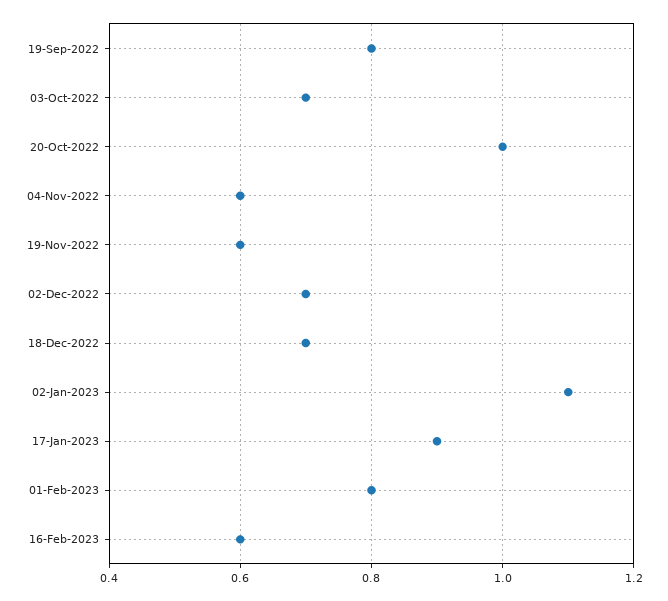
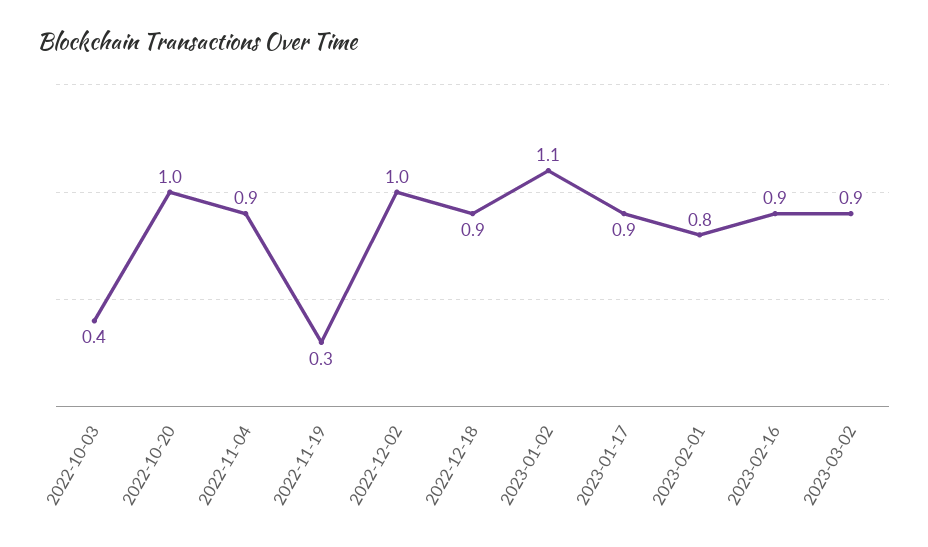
19-Sep-2022: 0.8 -> none
03-Oct-2022: 0.7 -> 0.4
04-Nov-2022: 0.6 -> 0.9
19-Nov-2022: 0.6 -> 0.3
02-Dec-2022: 0.7 -> 1
18-Dec-2022: 0.7 -> 0.9
16-Feb-2023: 0.6 -> 0.9
2023-03-02: none -> 0.9

